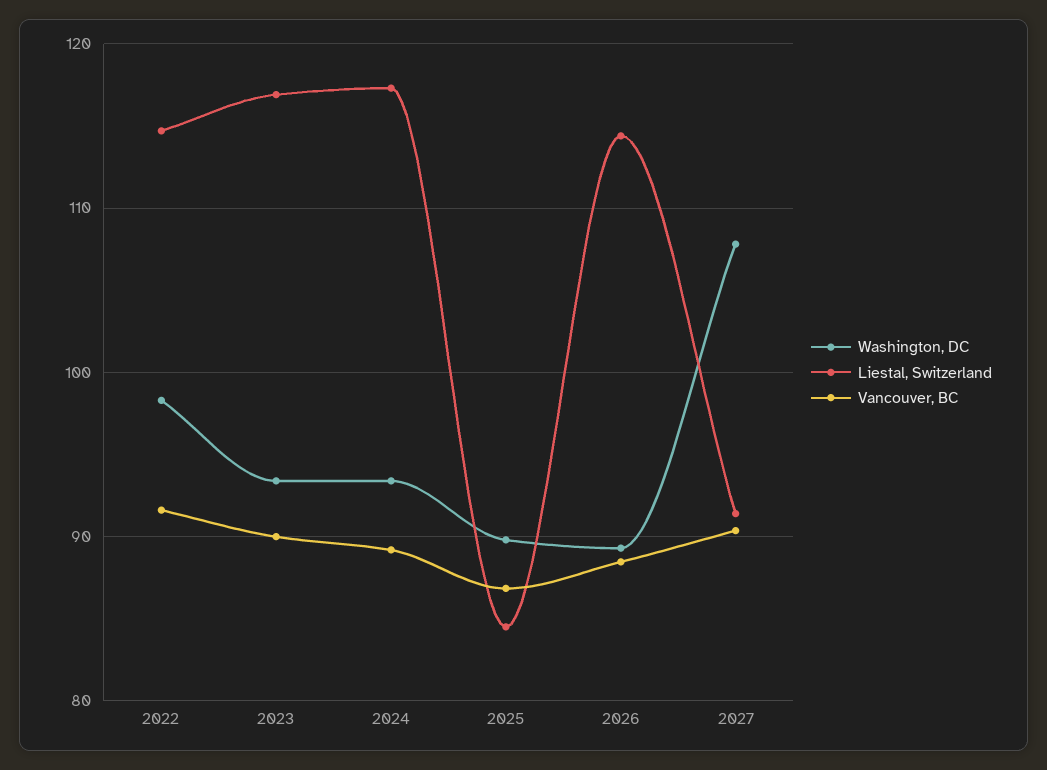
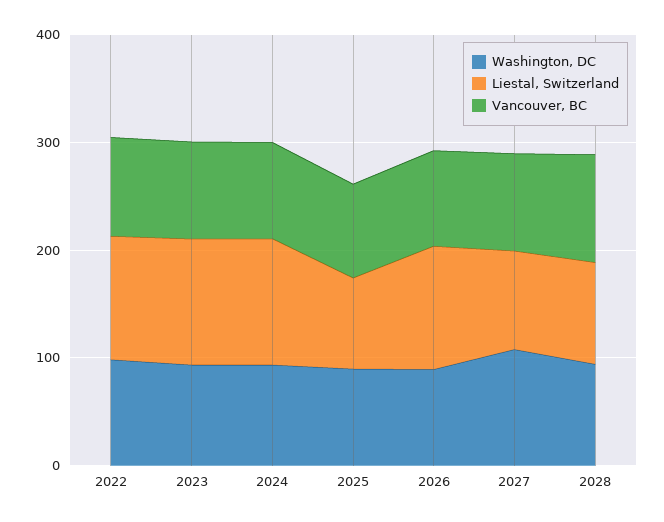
Washington, DC, 2028: none -> 100
Liestal, Switzerland, 2028: none -> 100
Vancouver, BC, 2028: none -> 100

